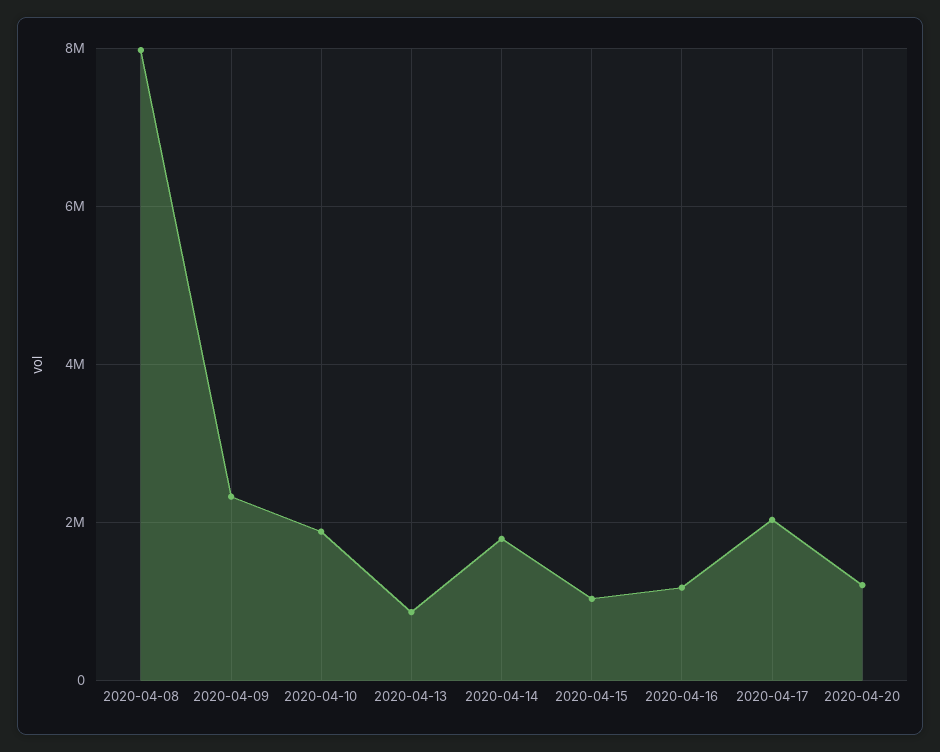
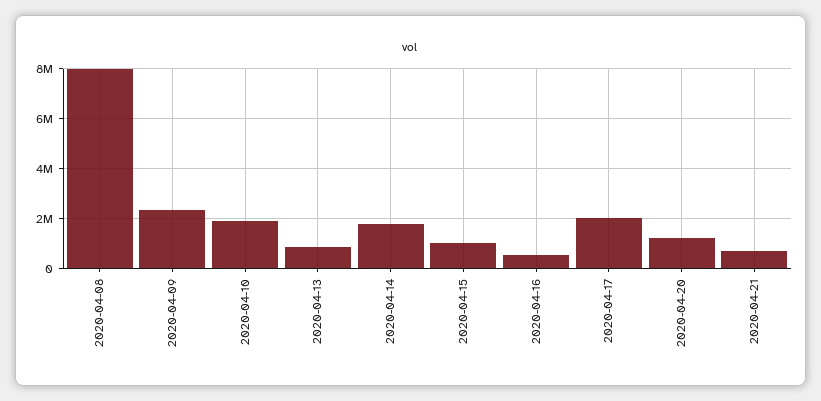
2020-04-16: 1200000 -> 500000
2020-04-21: none -> 750000

